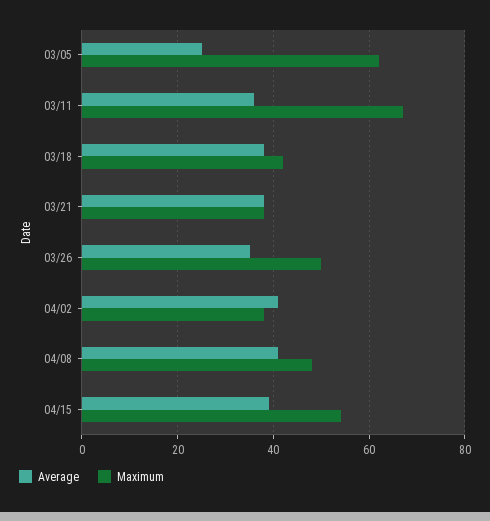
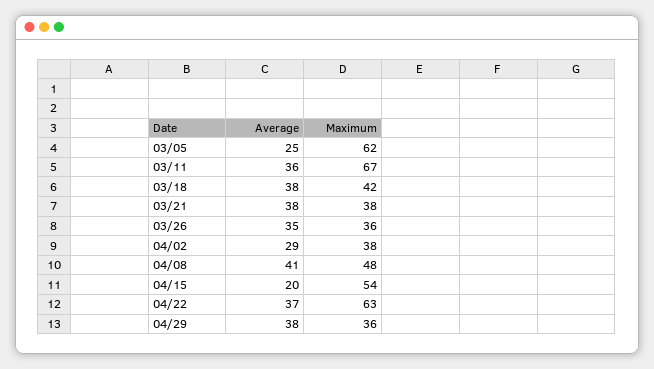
Maximum, 03/26: 50 -> 36
Average, 04/02: 40 -> 29
Average, 04/15: 40 -> 20
Average, 04/22: none -> 37
Maximum, 04/22: none -> 63
Average, 04/29: none -> 38
Maximum, 04/29: none -> 36

